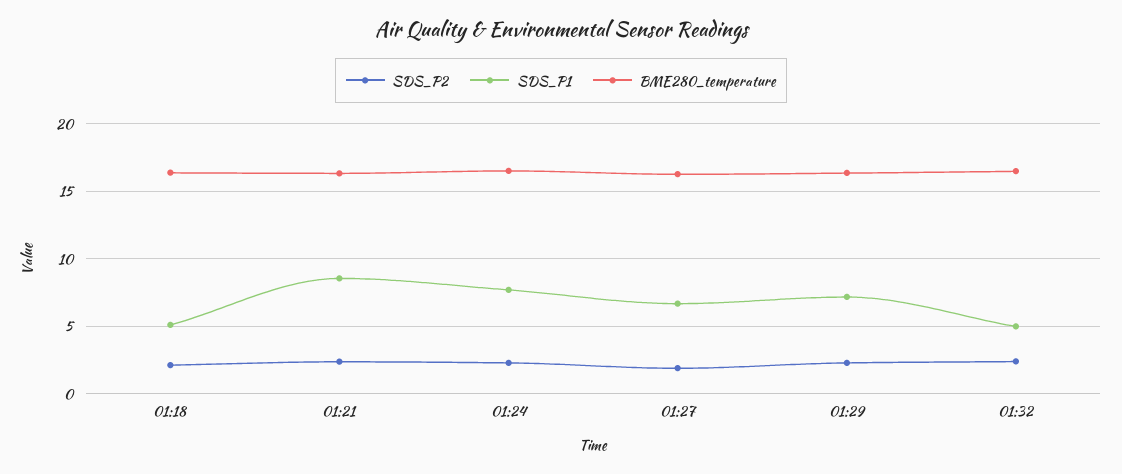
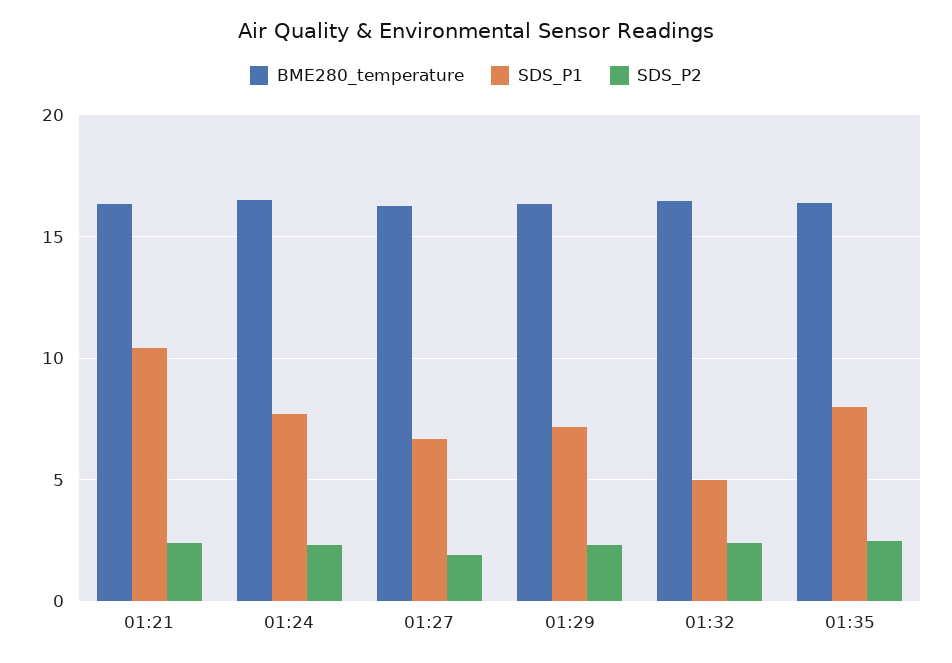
SDS_P2, 01:18: 2 -> none
SDS_P1, 01:18: 5 -> none
BME280_temperature, 01:18: 16.5 -> none
SDS_P1, 01:21: 8.5 -> 10.5
BME280_temperature, 01:35: none -> 16.5
SDS_P1, 01:35: none -> 8
SDS_P2, 01:35: none -> 2.5

